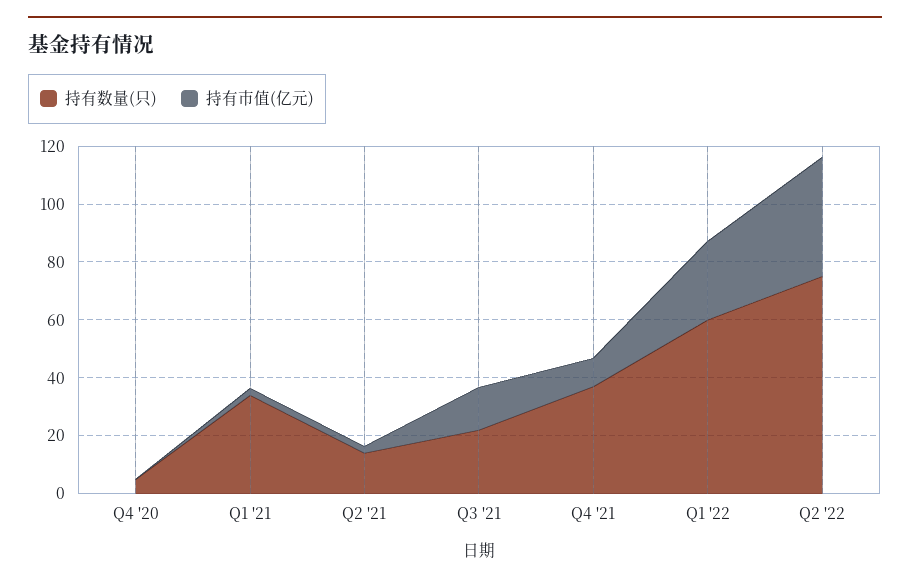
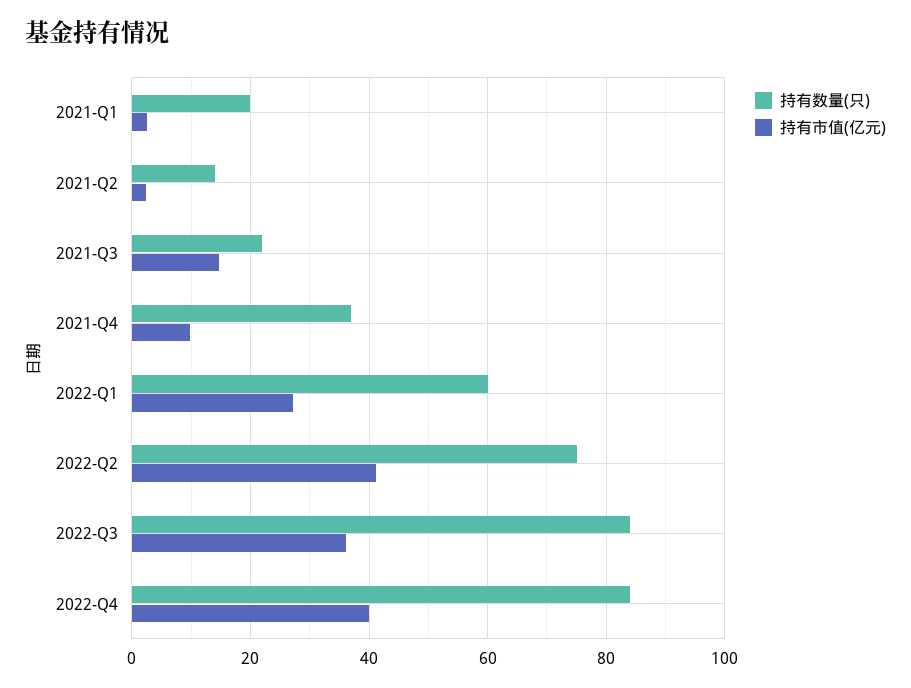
持有数量(只), Q4 '20: 5 -> none
持有市值(亿元), Q4 '20: 0 -> none
持有数量(只), Q1 '21: 35 -> 20
持有数量(只), 2022-Q3: none -> 84
持有市值(亿元), 2022-Q3: none -> 36
持有数量(只), 2022-Q4: none -> 84
持有市值(亿元), 2022-Q4: none -> 40

